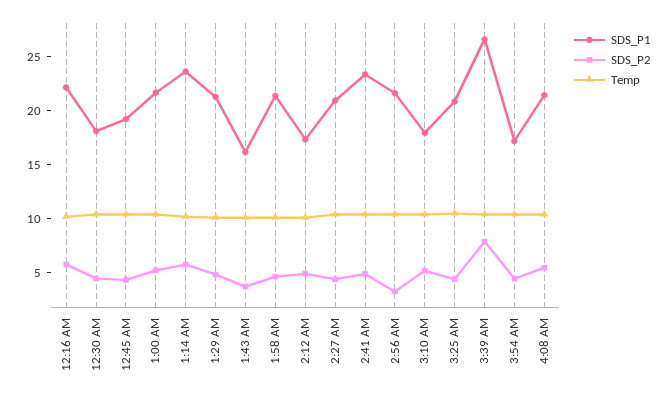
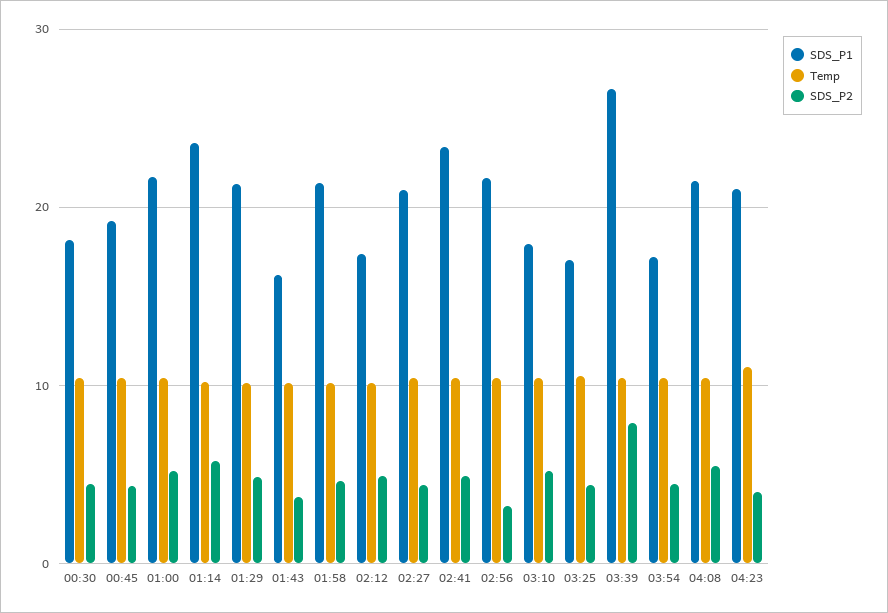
SDS_P1, 12:16 AM: 22 -> none
SDS_P2, 12:16 AM: 6 -> none
Temp, 12:16 AM: 10 -> none
SDS_P1, 3:25 AM: 21 -> 17
SDS_P1, 04:23: none -> 21
Temp, 04:23: none -> 11
SDS_P2, 04:23: none -> 4

